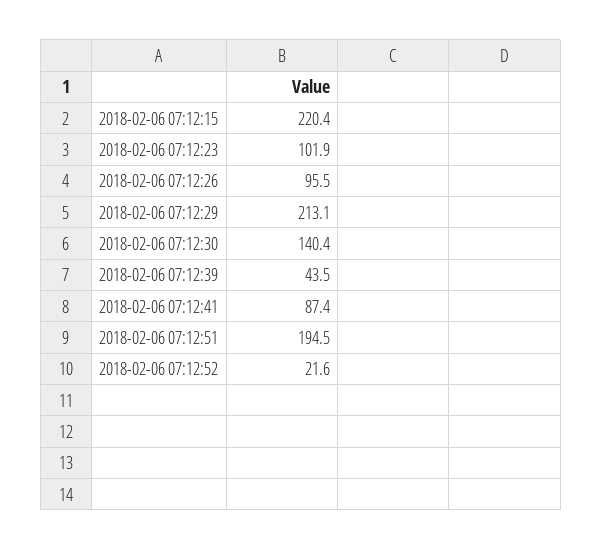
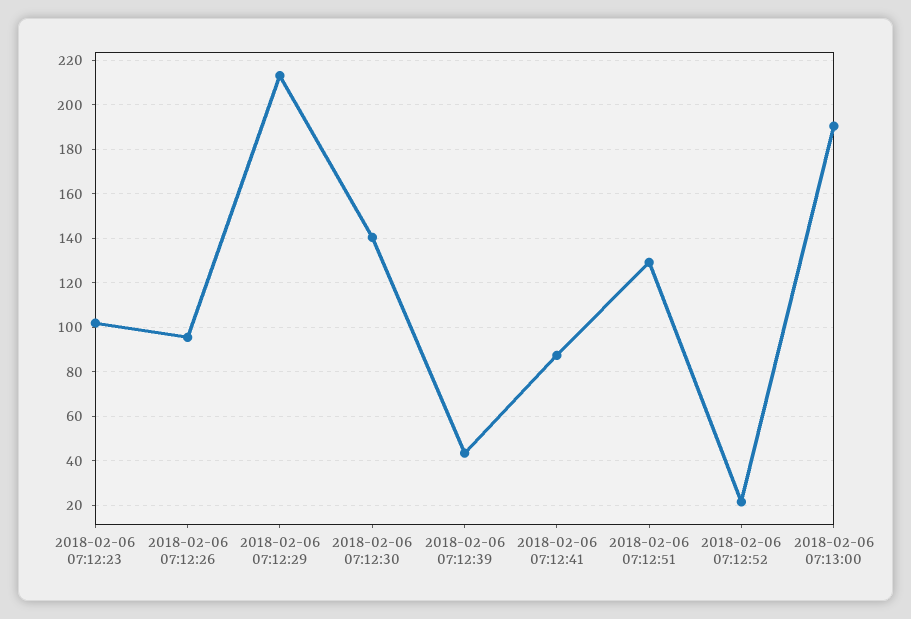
2018-02-06 07:12:15: 220.4 -> none
2018-02-06 07:12:51: 194.5 -> 130
2018-02-06 07:13:00: none -> 190

